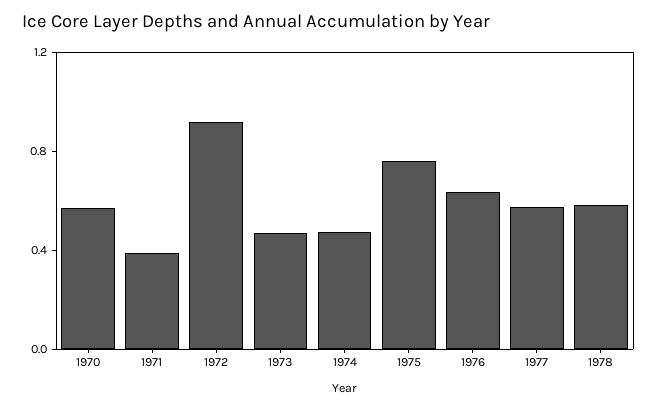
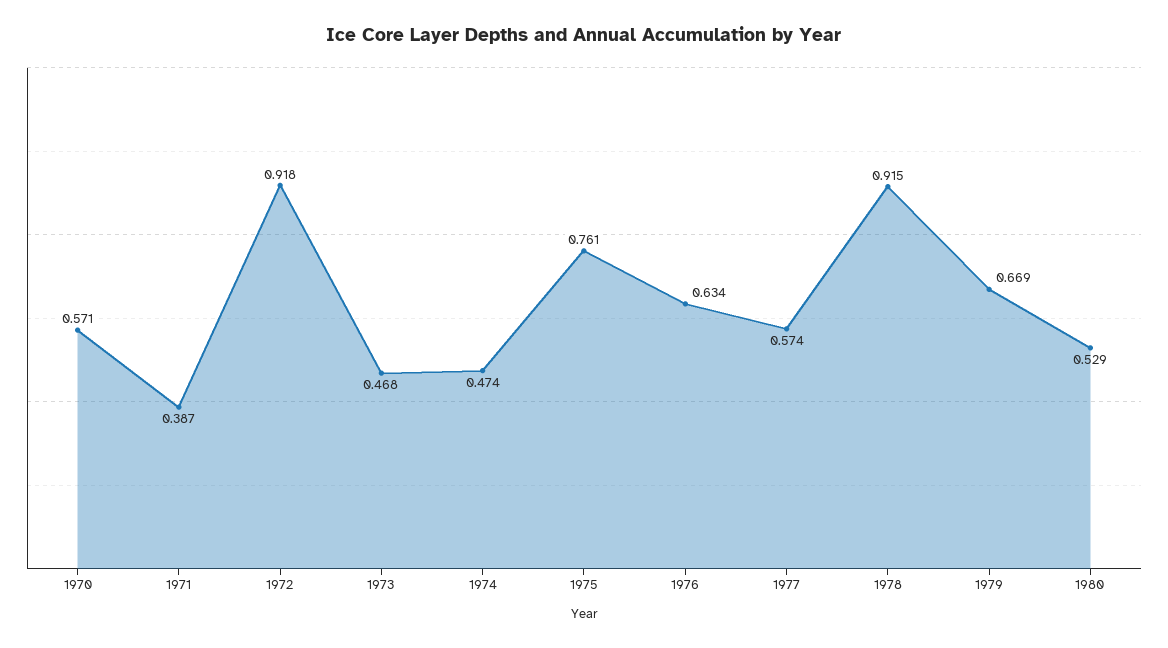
1978: 0.6 -> 0.915
1979: none -> 0.669
1980: none -> 0.529

